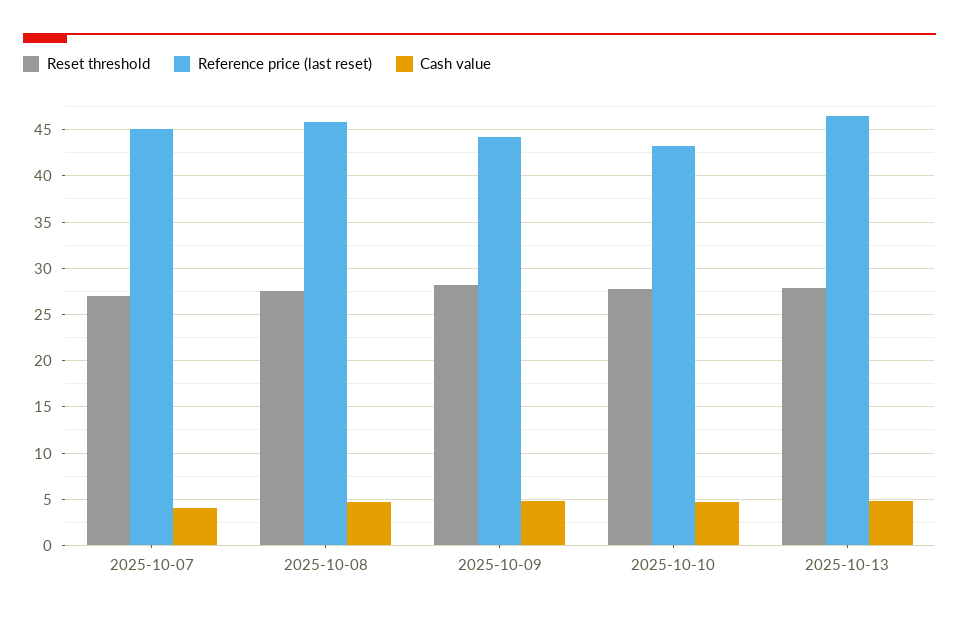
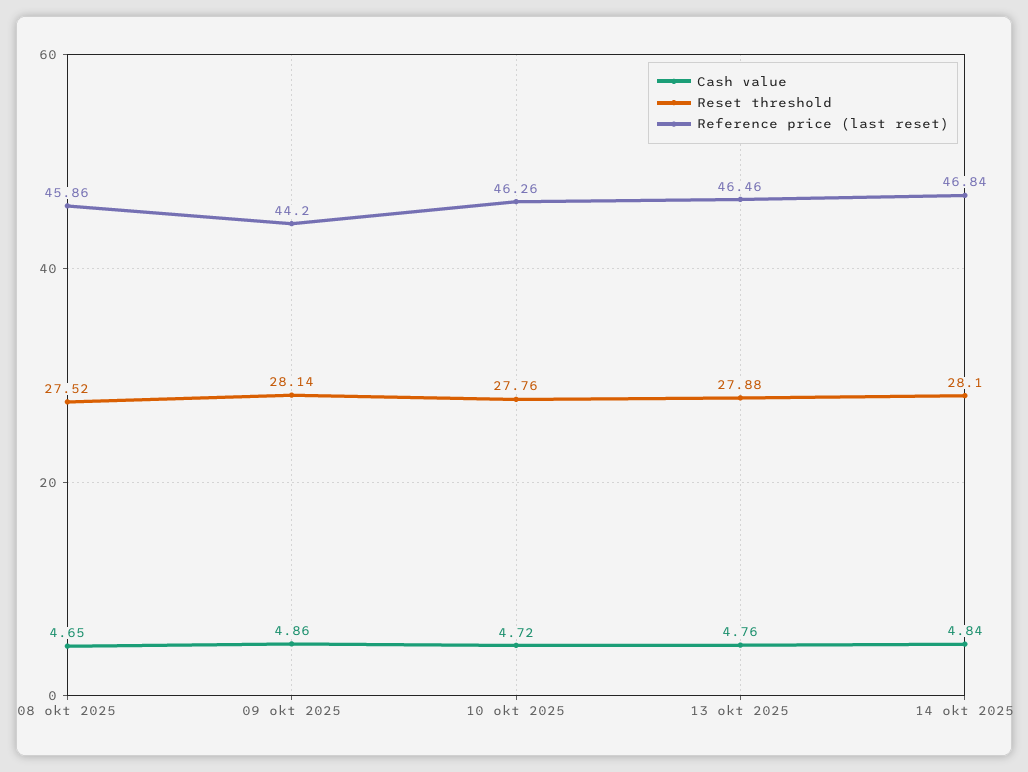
Reset threshold, 2025-10-07: 27 -> none
Reference price (last reset), 2025-10-07: 45 -> none
Cash value, 2025-10-07: 4 -> none
Reference price (last reset), 2025-10-10: 43 -> 46.26
Cash value, 14 okt 2025: none -> 4.84
Reset threshold, 14 okt 2025: none -> 28.1
Reference price (last reset), 14 okt 2025: none -> 46.84

